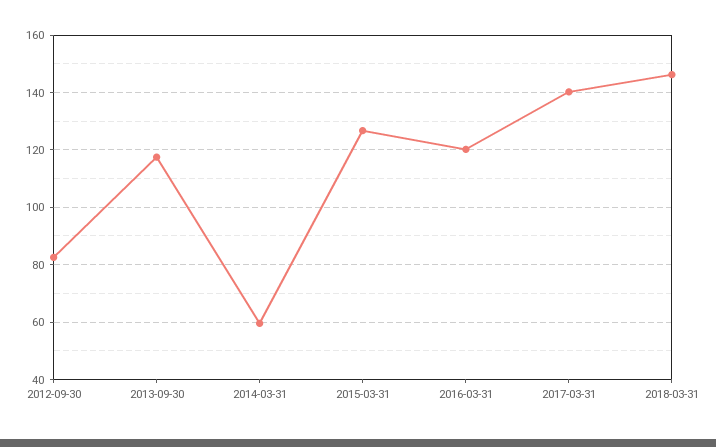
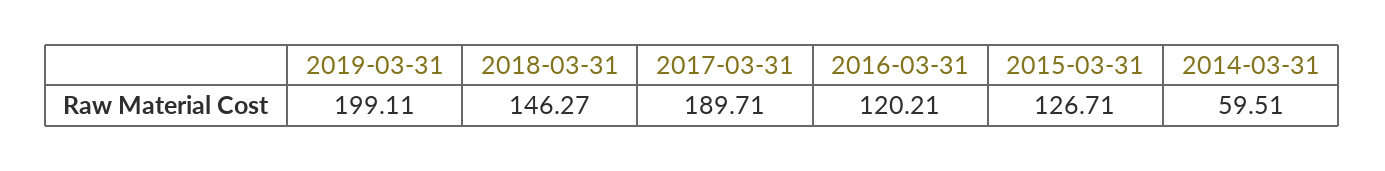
2012-09-30: 82.5 -> none
2013-09-30: 117.5 -> none
2017-03-31: 140 -> 189.71
2019-03-31: none -> 199.11

